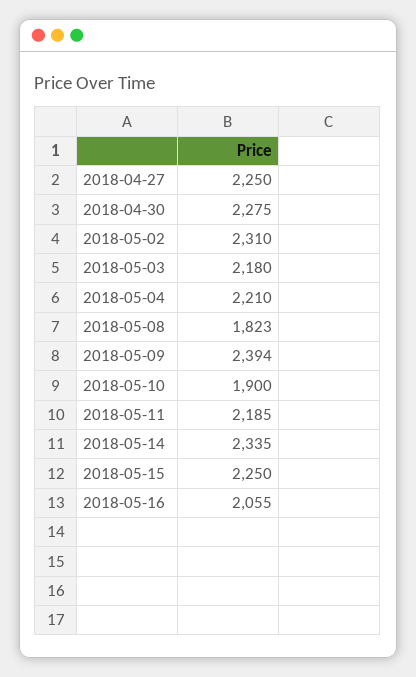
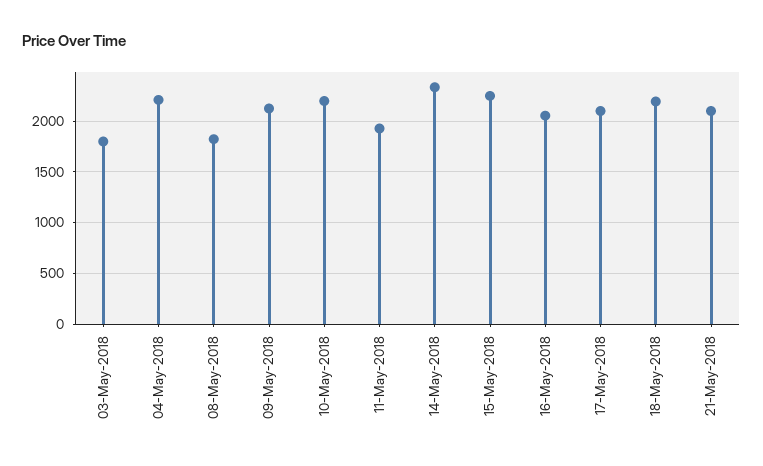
2018-04-27: 2250 -> none
2018-04-30: 2275 -> none
2018-05-02: 2310 -> none
2018-05-03: 2180 -> 1800
2018-05-09: 2394 -> 2100
2018-05-10: 1900 -> 2200
2018-05-11: 2185 -> 1900
17-May-2018: none -> 2100
18-May-2018: none -> 2200
21-May-2018: none -> 2100

